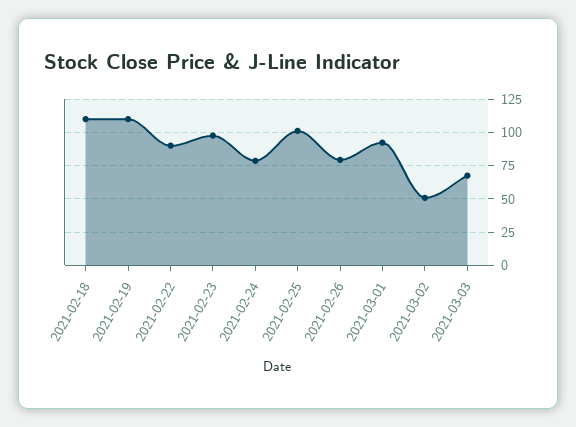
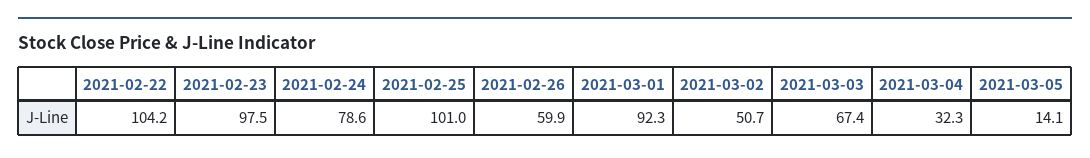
2021-02-18: 110 -> none
2021-02-19: 110 -> none
2021-02-22: 90 -> 104.2
2021-02-26: 80 -> 59.9
2021-03-04: none -> 32.3
2021-03-05: none -> 14.1

